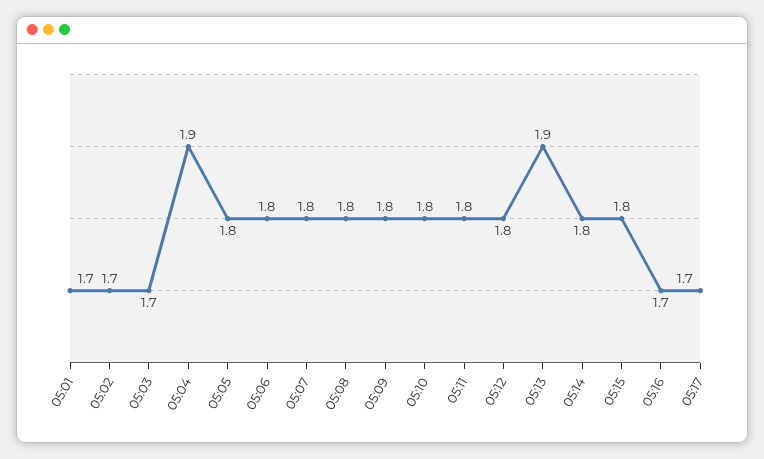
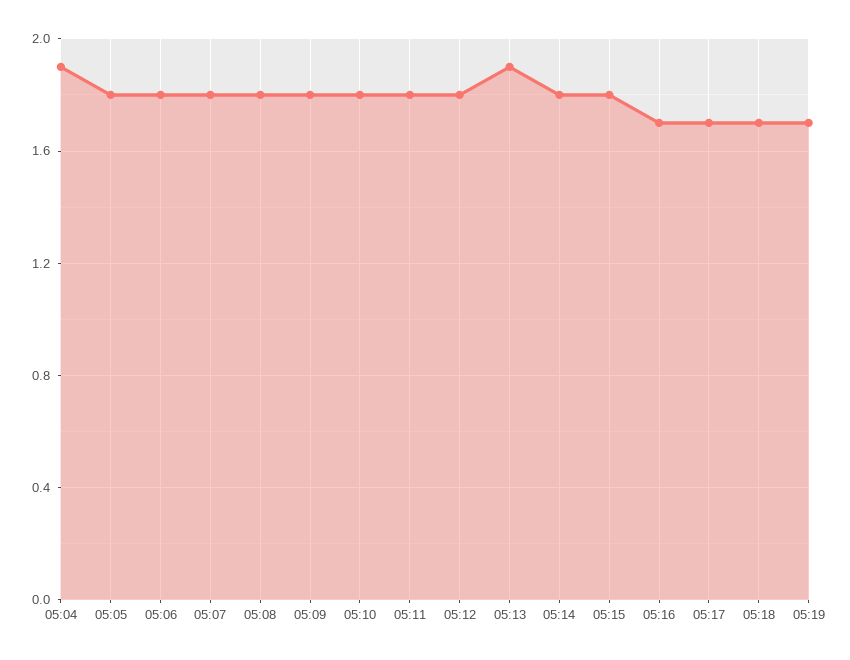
05:01: 1.7 -> none
05:02: 1.7 -> none
05:03: 1.7 -> none
05:18: none -> 1.7
05:19: none -> 1.7

